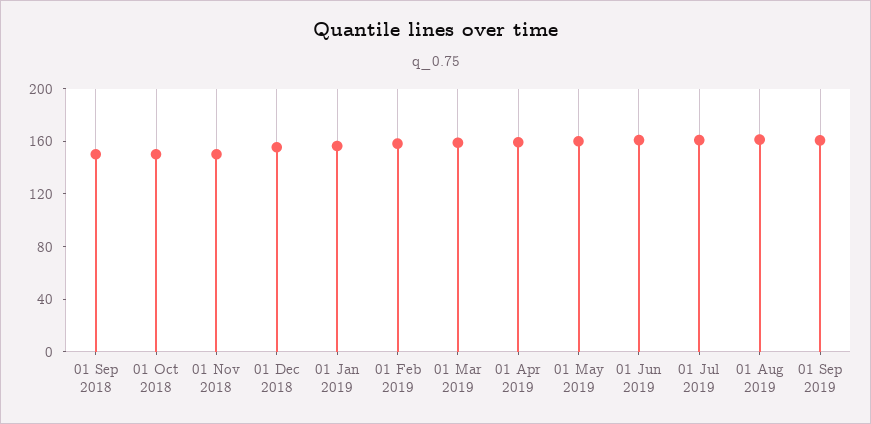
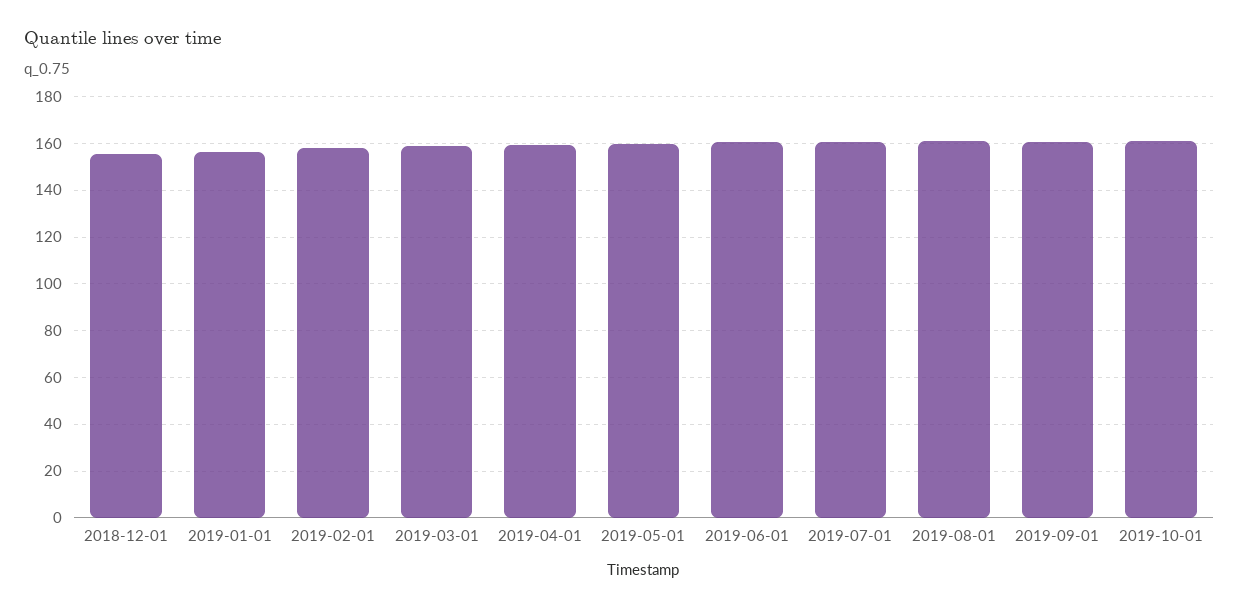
01 Sep 2018: 150 -> none
01 Oct 2018: 150 -> none
01 Nov 2018: 150 -> none
2019-10-01: none -> 160

